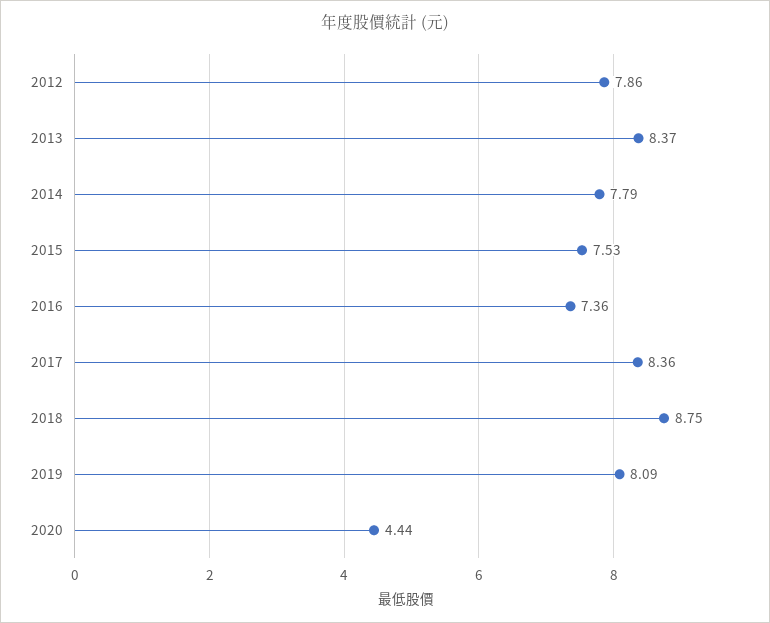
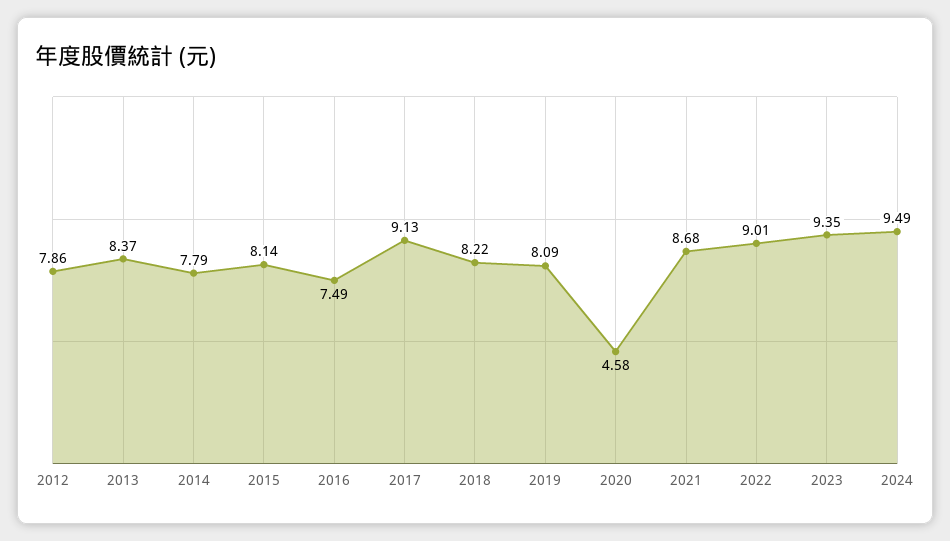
2015: 7.53 -> 8.14
2016: 7.36 -> 7.49
2017: 8.36 -> 9.13
2018: 8.75 -> 8.22
2020: 4.44 -> 4.58
2021: none -> 8.68
2022: none -> 9.01
2023: none -> 9.35
2024: none -> 9.49

